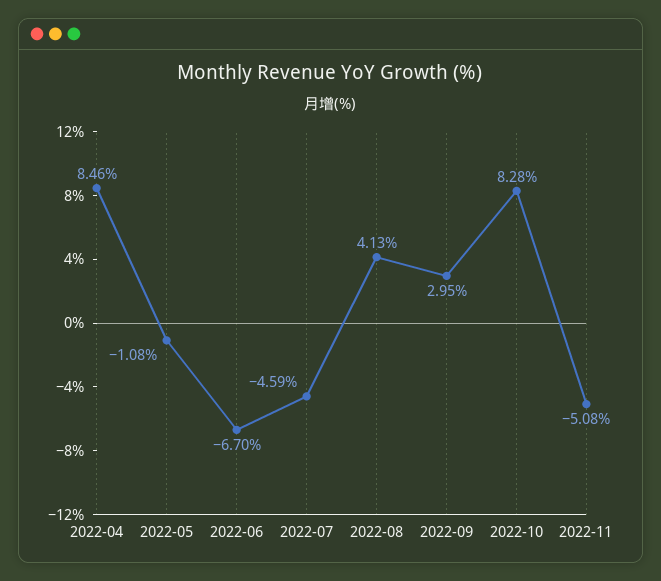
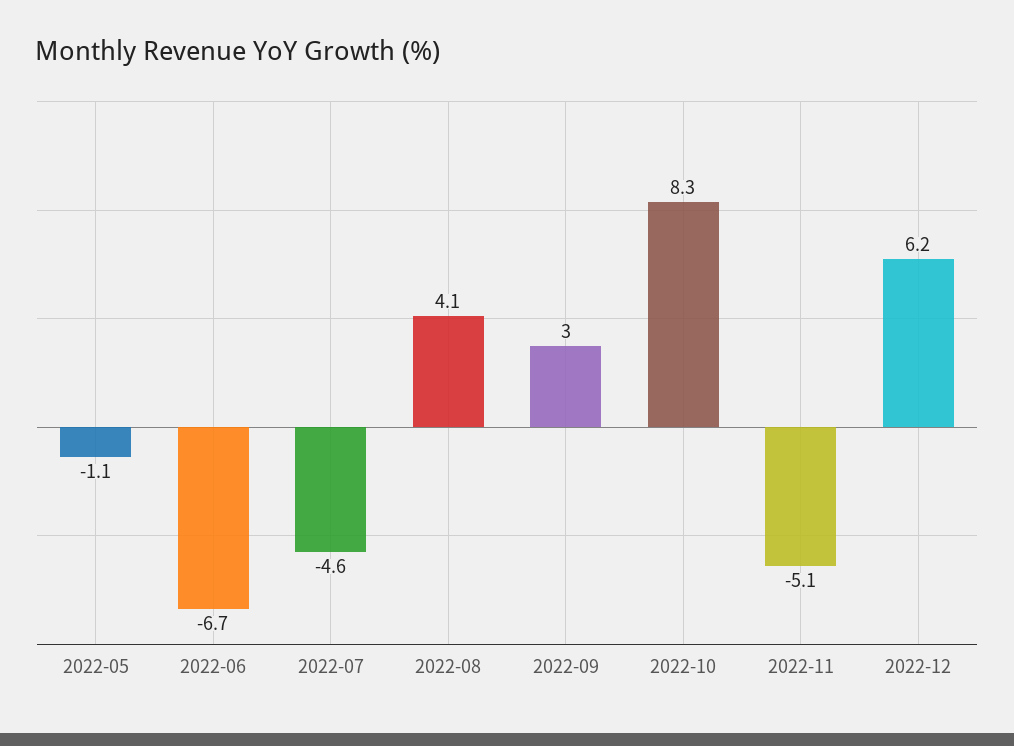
2022-04: 8.46 -> none
2022-12: none -> 6.2

